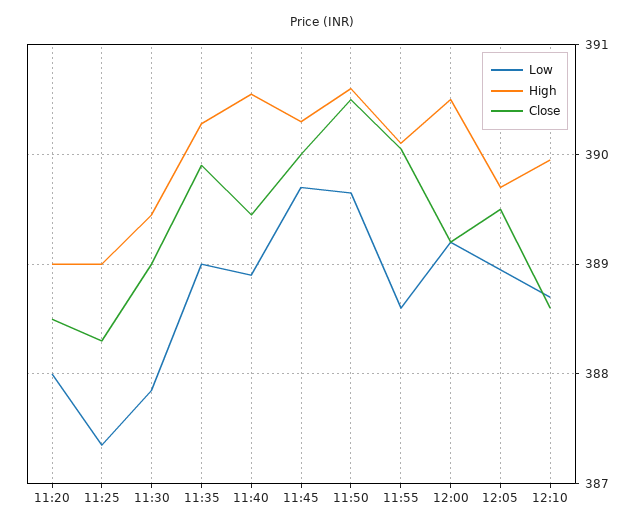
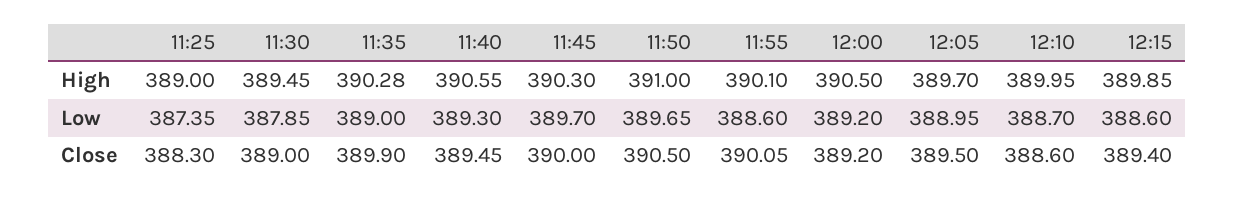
Low, 11:20: 388 -> none
High, 11:20: 389 -> none
Close, 11:20: 388.5 -> none
Low, 11:40: 388.9 -> 389.3
High, 11:50: 390.6 -> 391
High, 12:15: none -> 389.85
Low, 12:15: none -> 388.6
Close, 12:15: none -> 389.4

